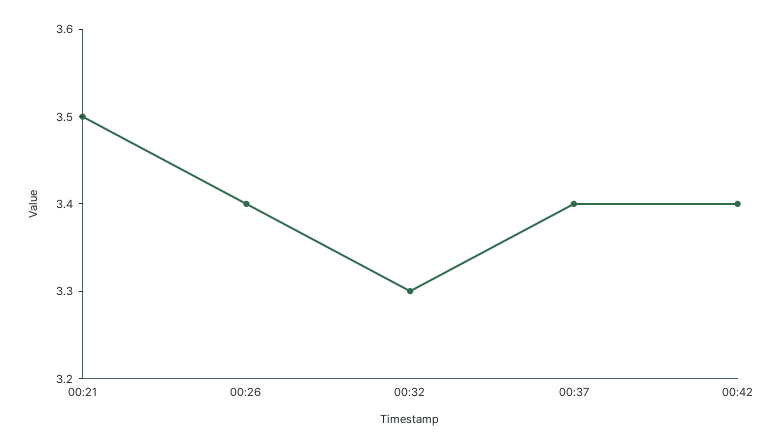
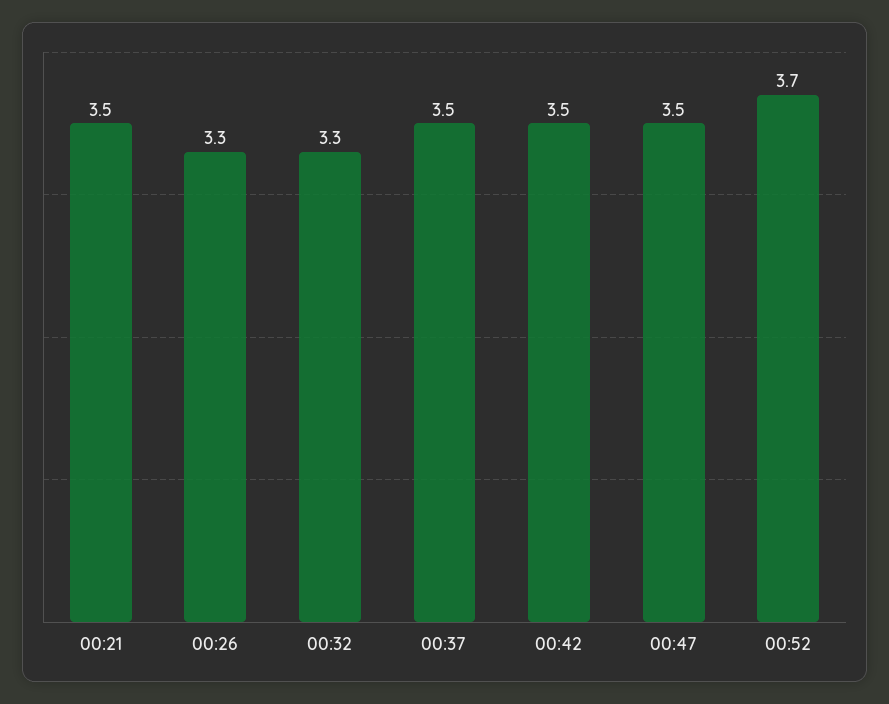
00:26: 3.4 -> 3.3
00:37: 3.4 -> 3.5
00:42: 3.4 -> 3.5
00:47: none -> 3.5
00:52: none -> 3.7

